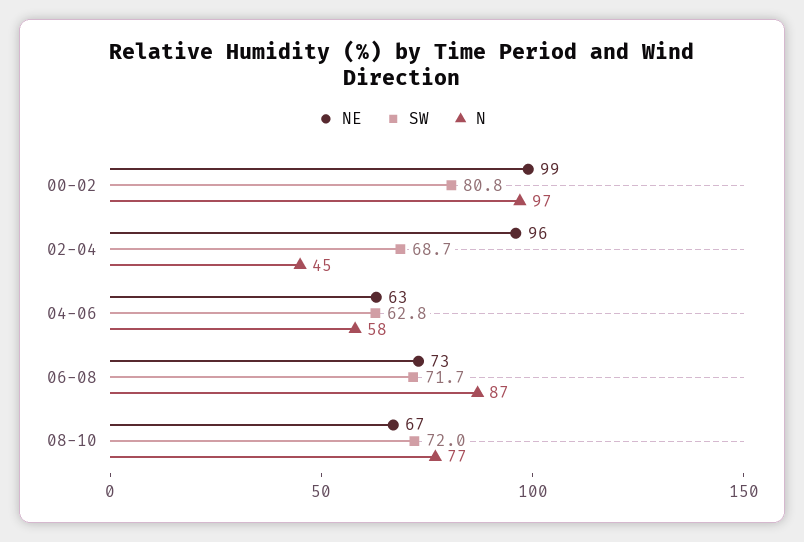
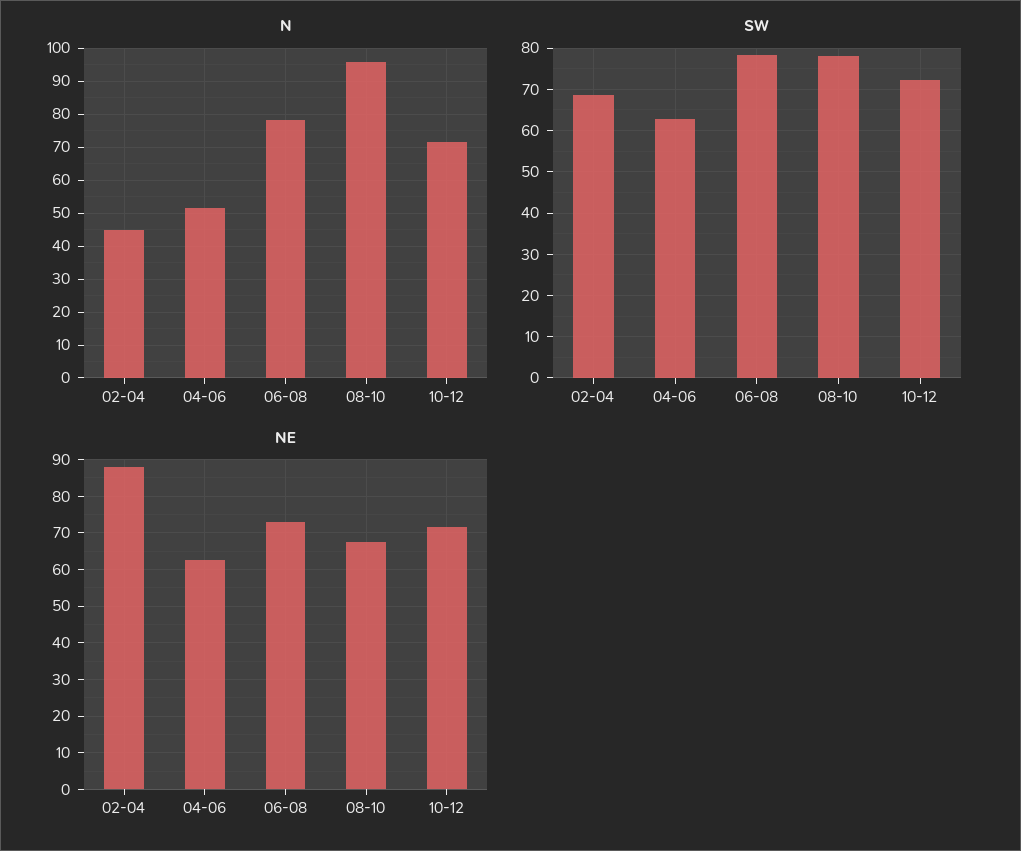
NE, 00-02: 99 -> none
SW, 00-02: 80.8 -> none
N, 00-02: 97 -> none
NE, 02-04: 96 -> 88
N, 04-06: 58 -> 52
SW, 06-08: 71.7 -> 78
N, 06-08: 87 -> 78
SW, 08-10: 72 -> 78
N, 08-10: 77 -> 96
N, 10-12: none -> 72
SW, 10-12: none -> 72
NE, 10-12: none -> 72

